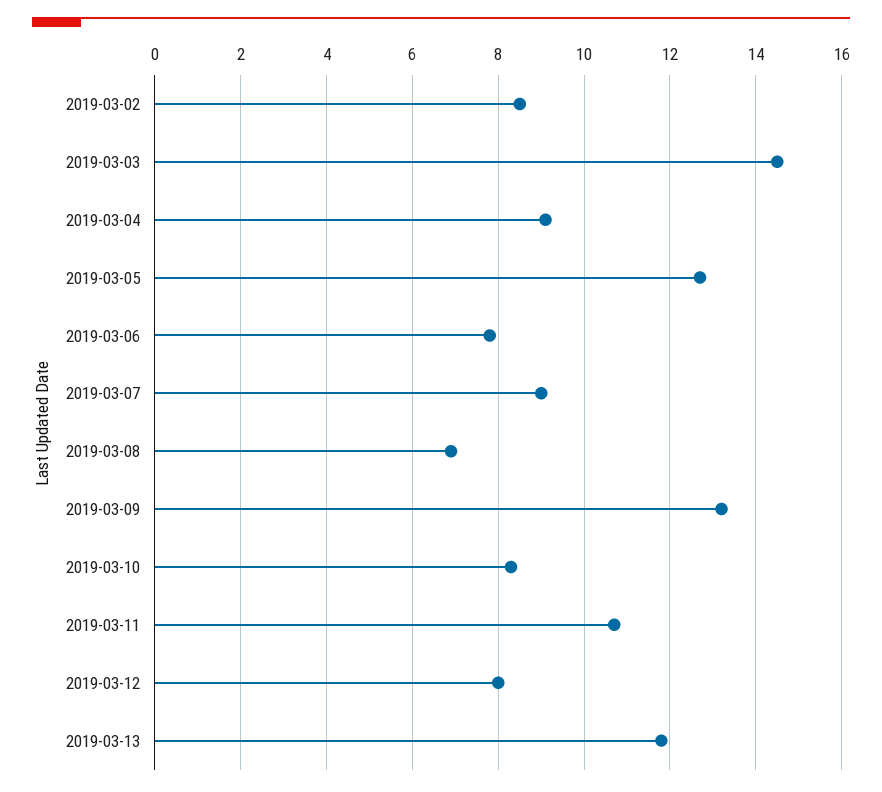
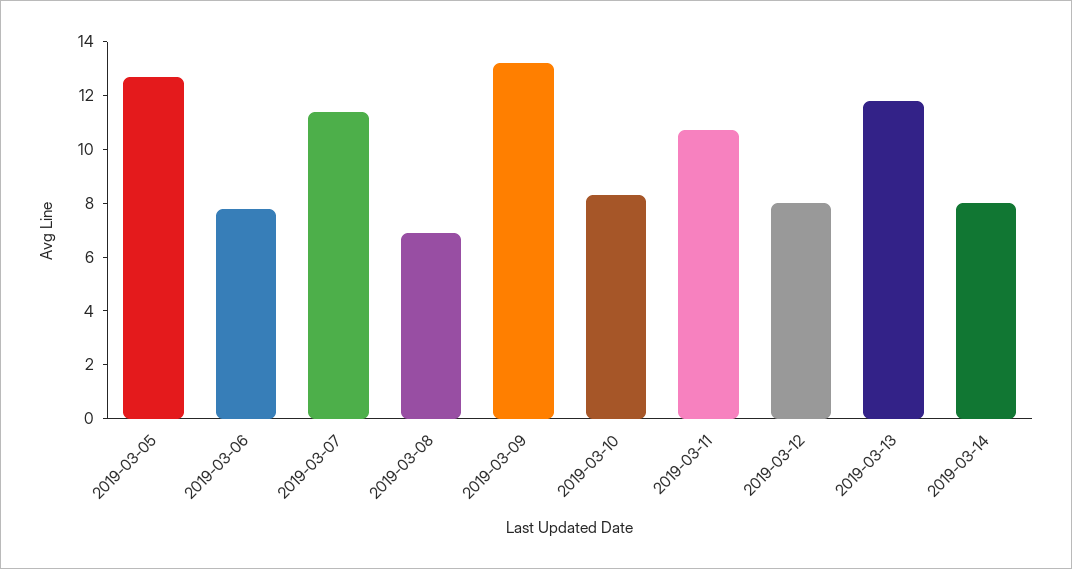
2019-03-02: 8.5 -> none
2019-03-03: 14.5 -> none
2019-03-04: 9 -> none
2019-03-07: 9 -> 11.5
2019-03-14: none -> 8

